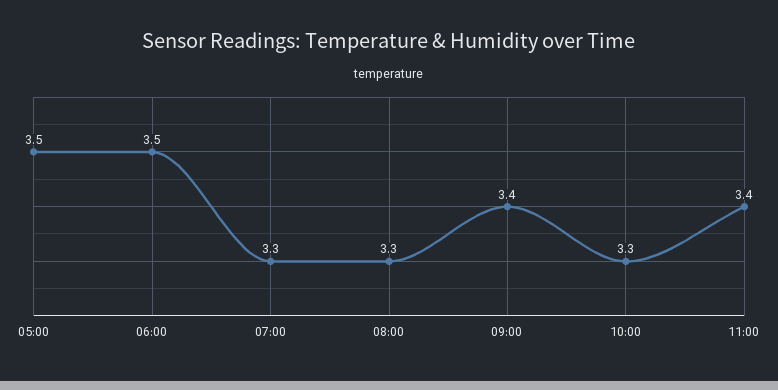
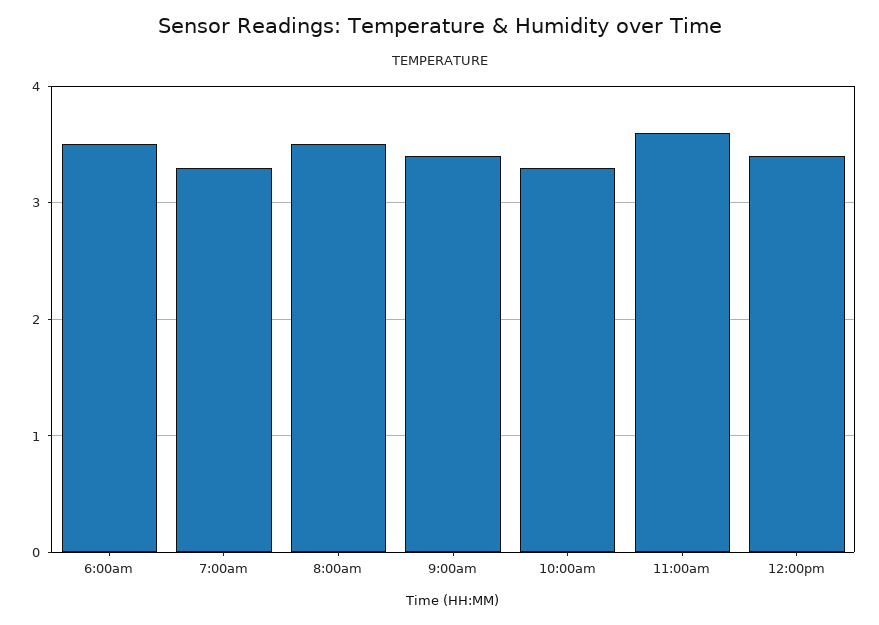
05:00: 3.5 -> none
08:00: 3.3 -> 3.5
11:00: 3.4 -> 3.6
12:00pm: none -> 3.4

